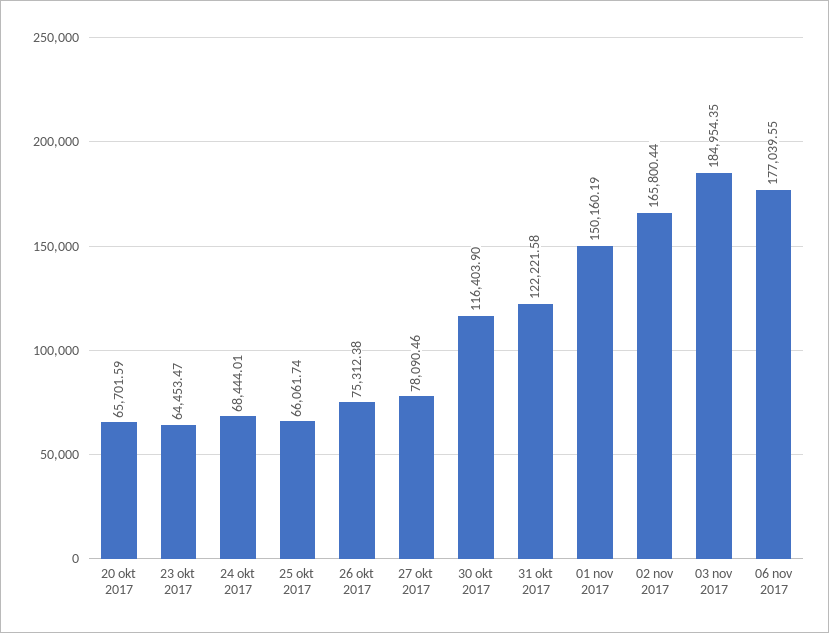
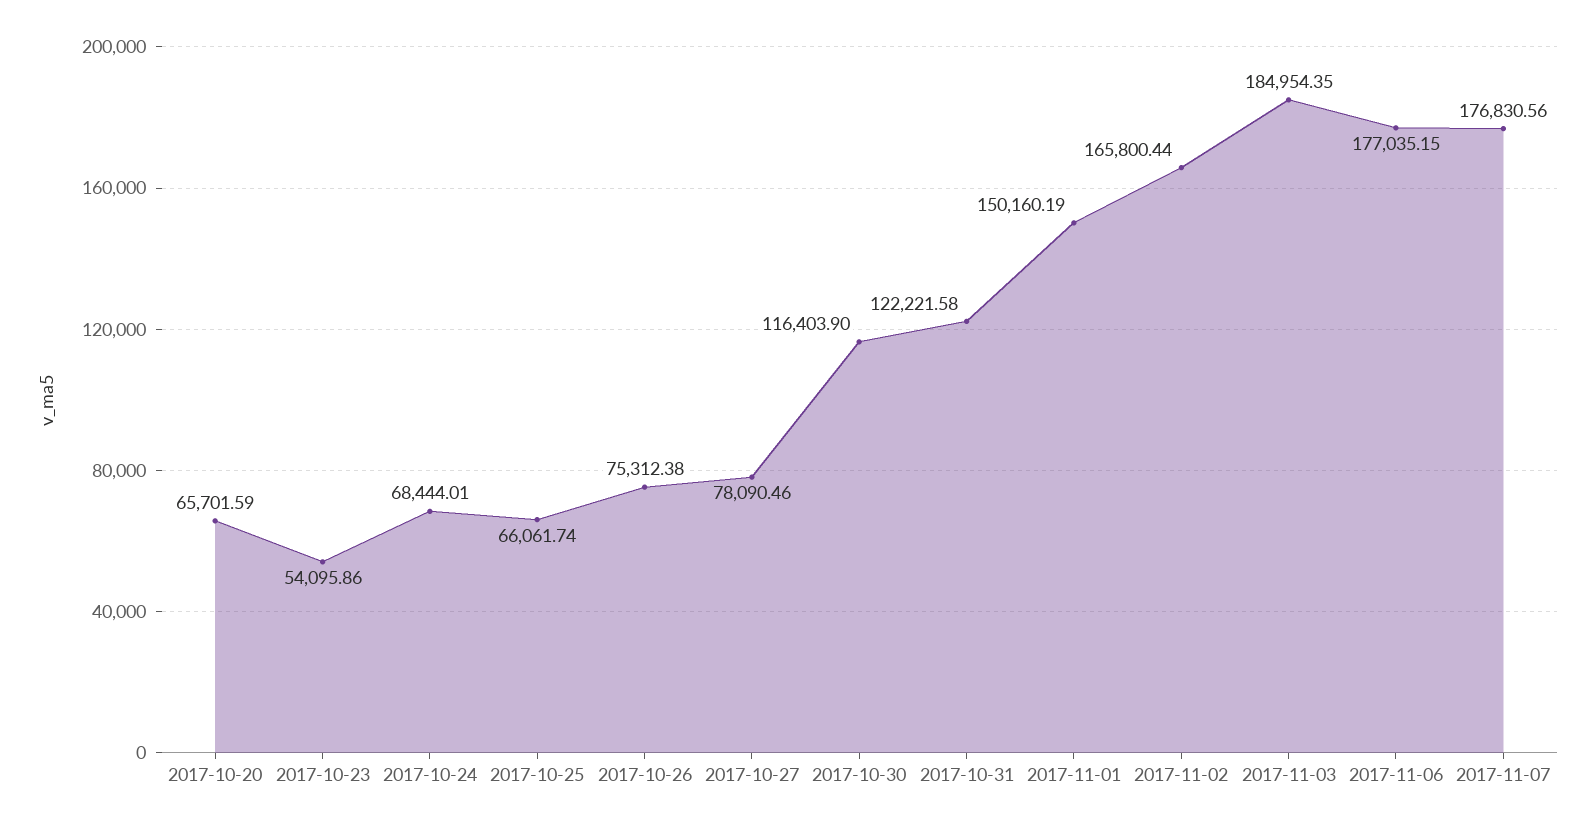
23 okt 2017: 64453.47 -> 54095.86
06 nov 2017: 177039.55 -> 177035.15
2017-11-07: none -> 176830.56

